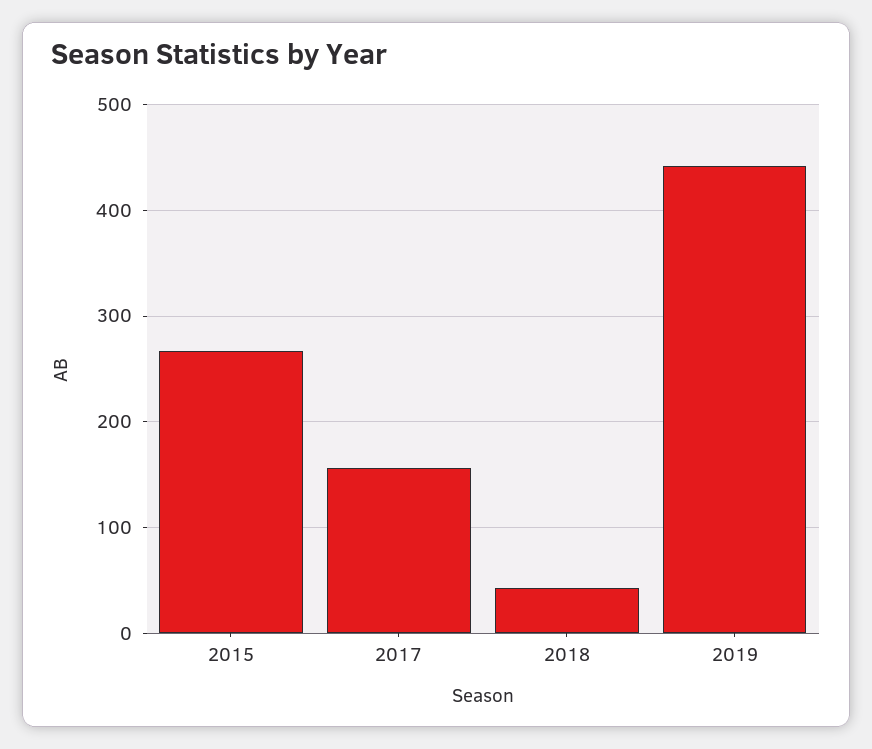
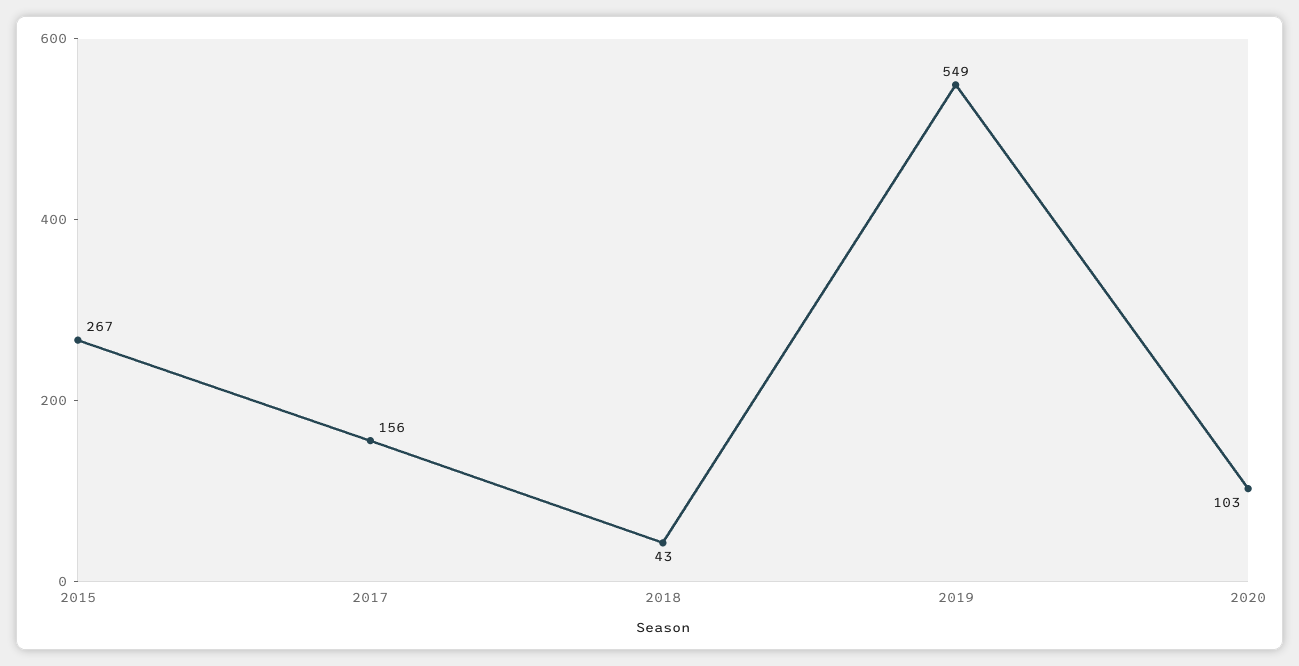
2019: 440 -> 549
2020: none -> 103

